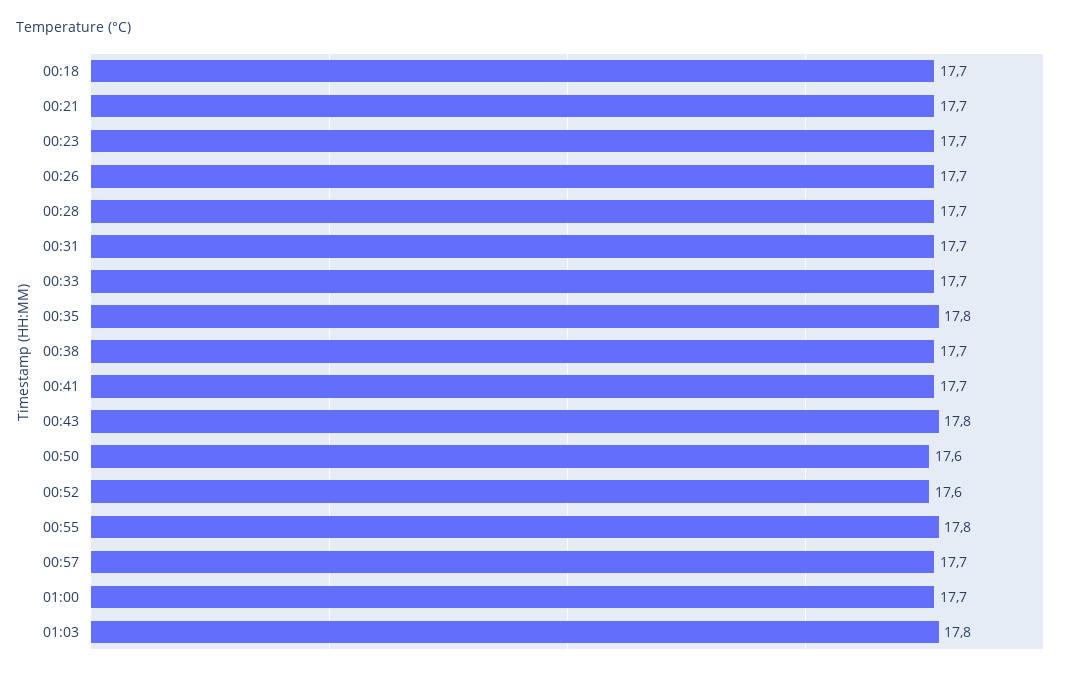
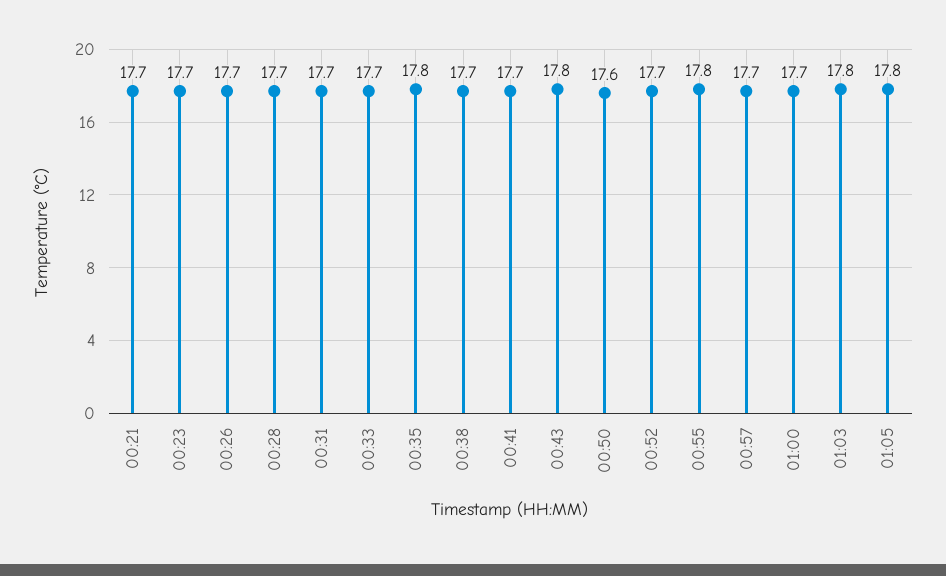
00:18: 17.7 -> none
00:52: 17.6 -> 17.7
01:05: none -> 17.8

